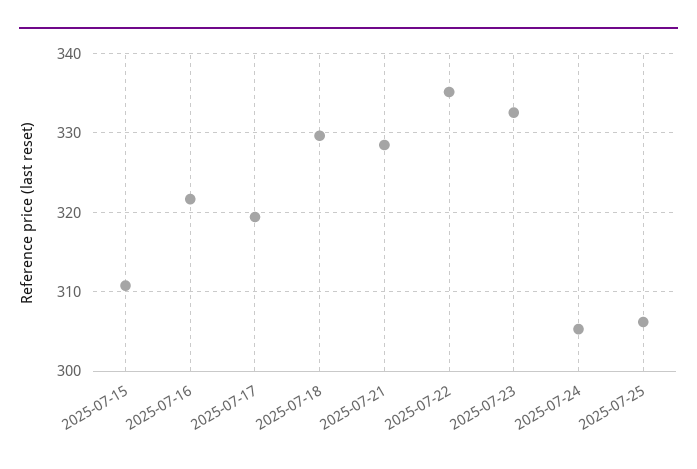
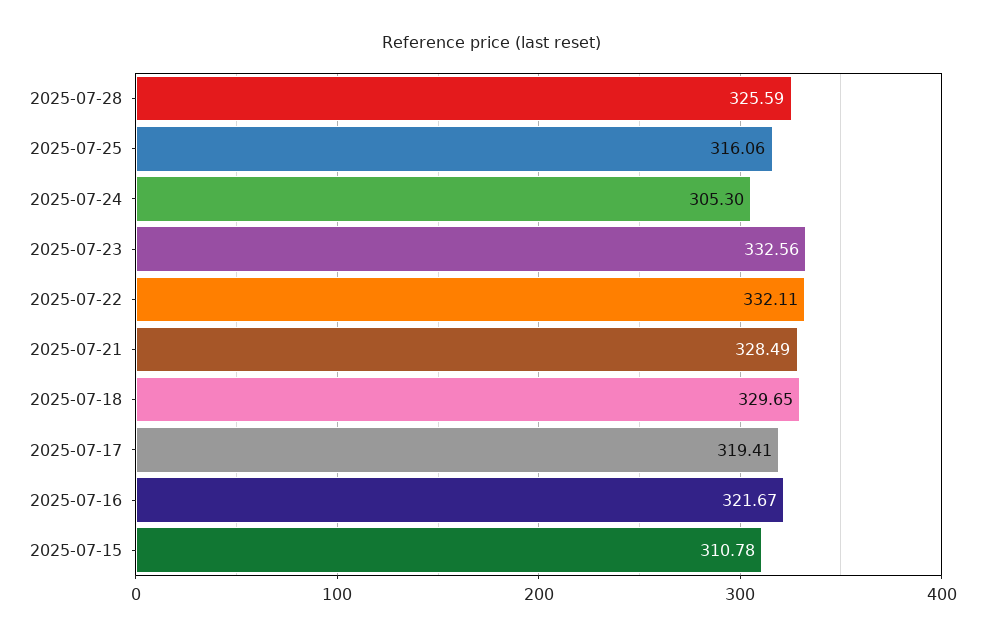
2025-07-22: 335 -> 332.11
2025-07-25: 306 -> 316.06
2025-07-28: none -> 325.59

